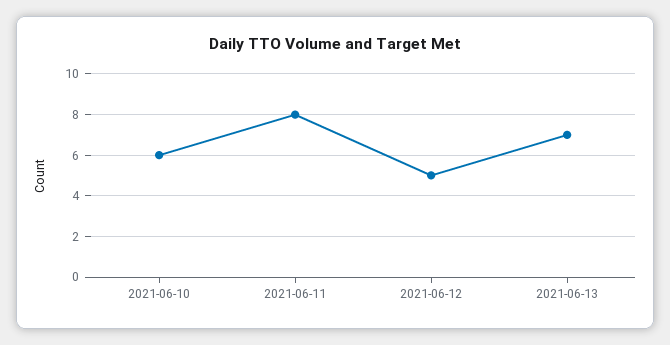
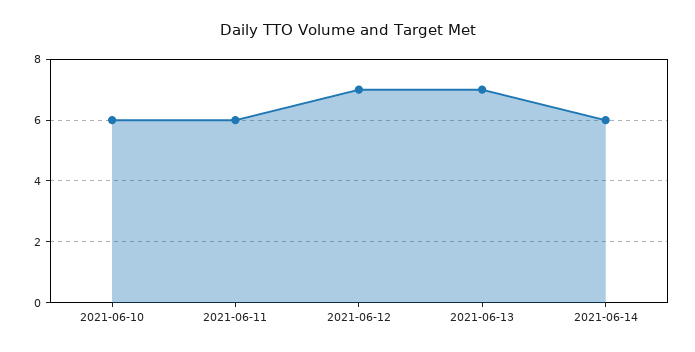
2021-06-11: 8 -> 6
2021-06-12: 5 -> 7
2021-06-14: none -> 6

